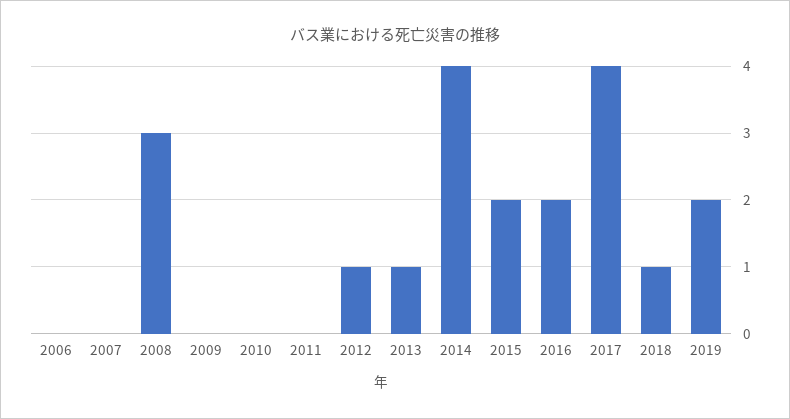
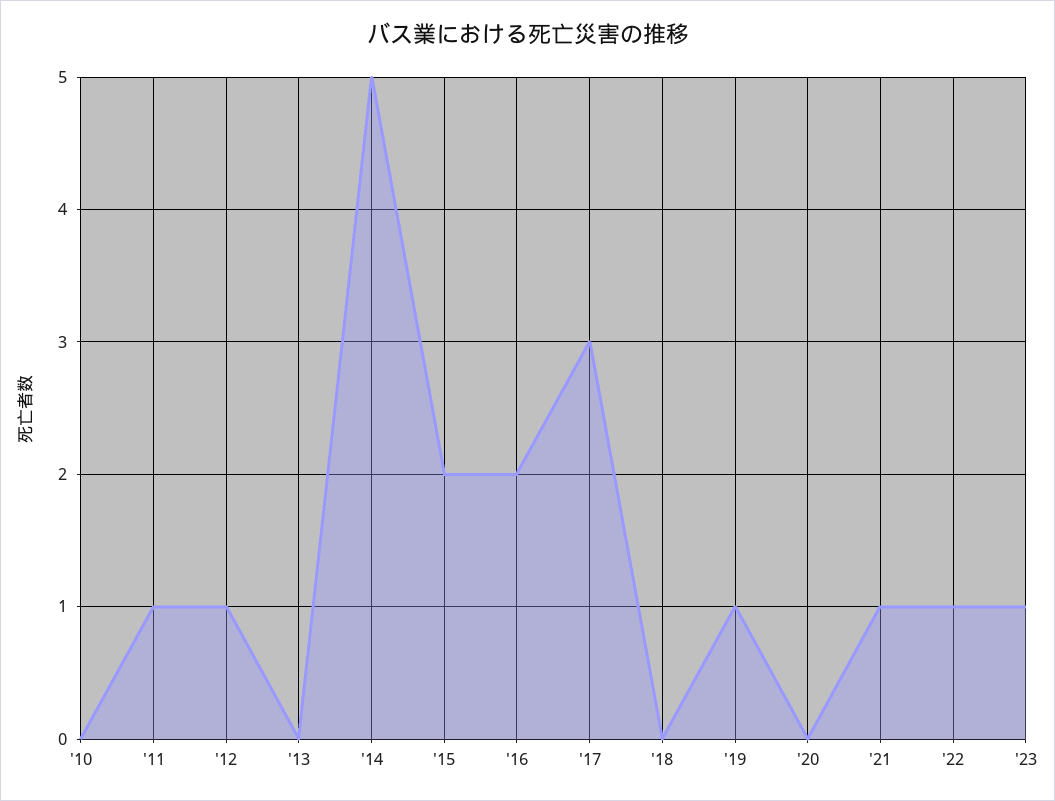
2006: 0 -> none
2007: 0 -> none
2008: 3 -> none
2009: 0 -> none
2011: 0 -> 1
2013: 1 -> 0
2014: 4 -> 5
2017: 4 -> 3
2018: 1 -> 0
2019: 2 -> 1
'20: none -> 0
'21: none -> 1
'22: none -> 1
'23: none -> 1

